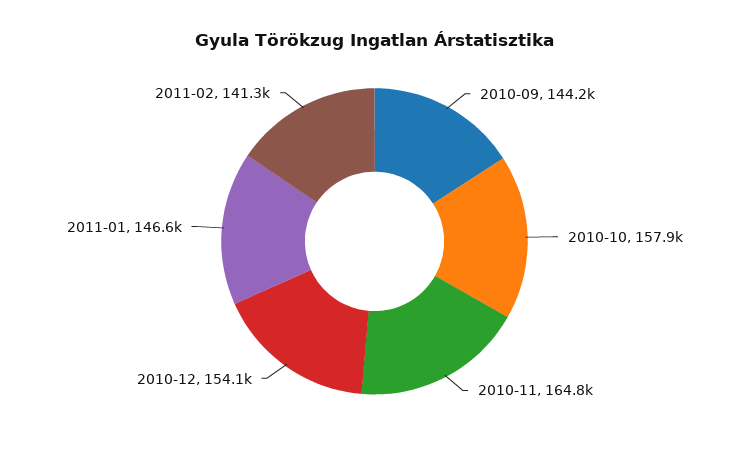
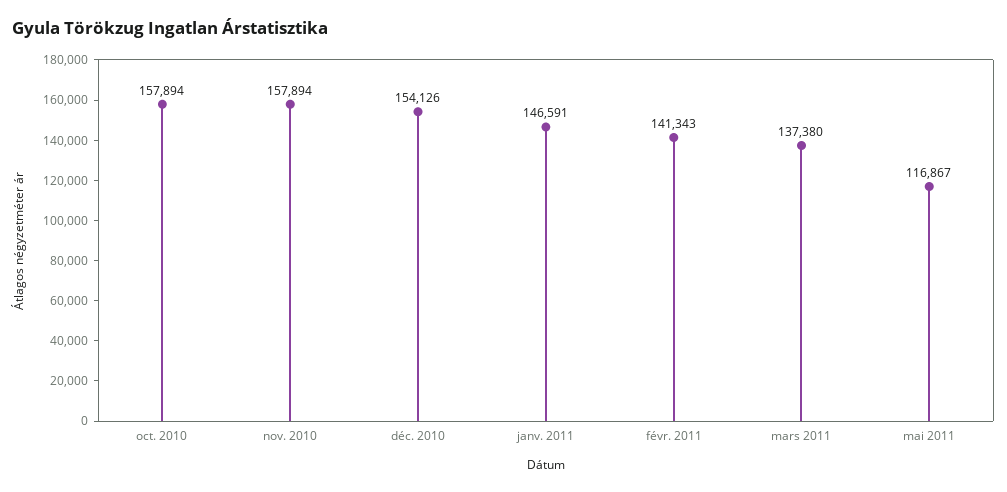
2010-09: 144200 -> none
2010-11: 164800 -> 157894
mars 2011: none -> 137380
mai 2011: none -> 116867

